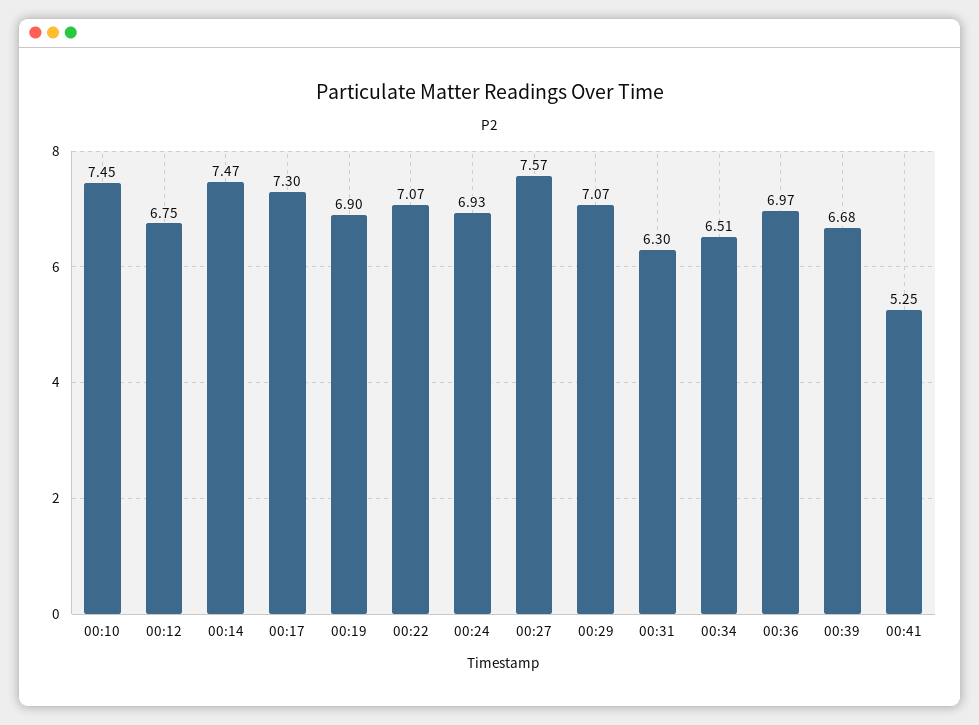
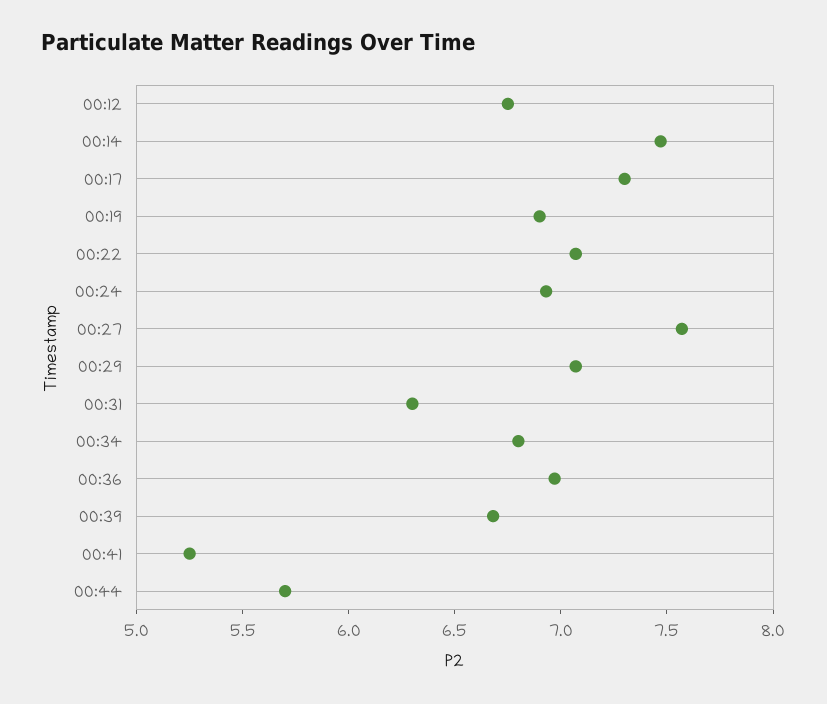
00:10: 7.45 -> none
00:34: 6.51 -> 6.8
00:44: none -> 5.7

